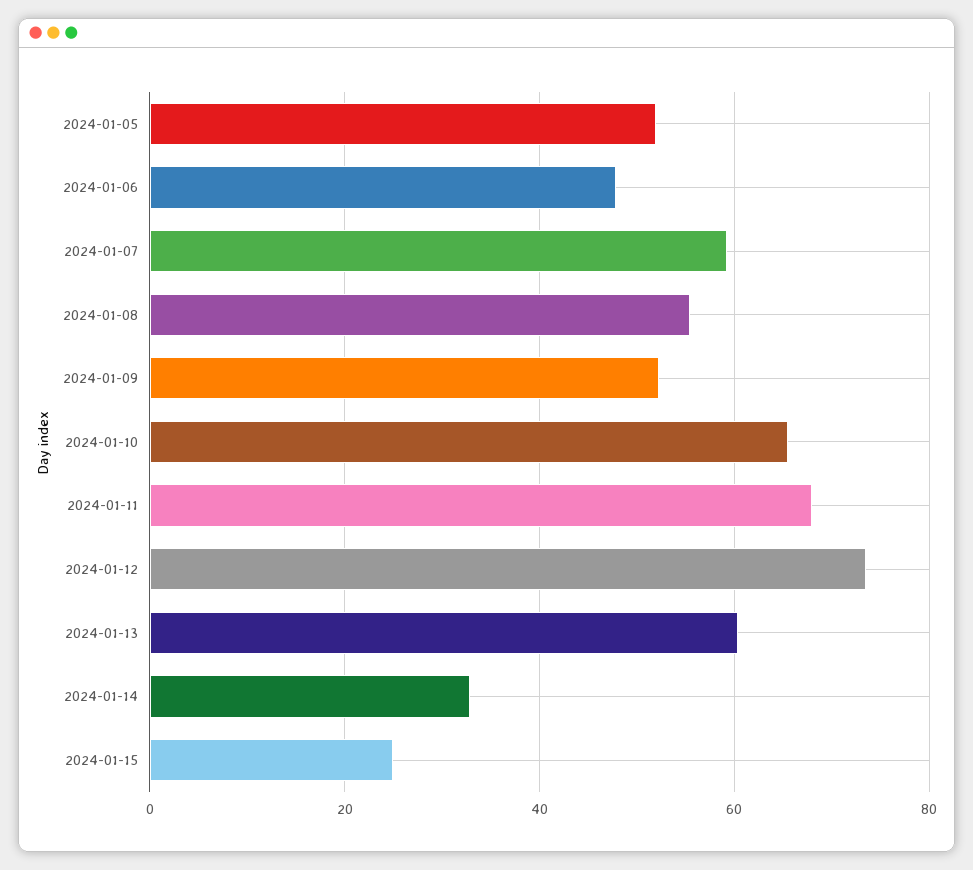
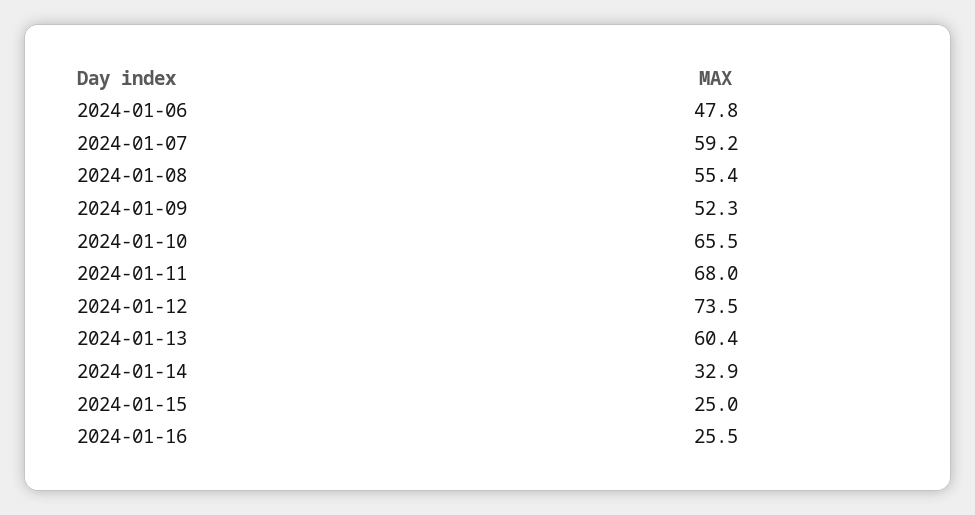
2024-01-05: 52 -> none
2024-01-16: none -> 25.5

